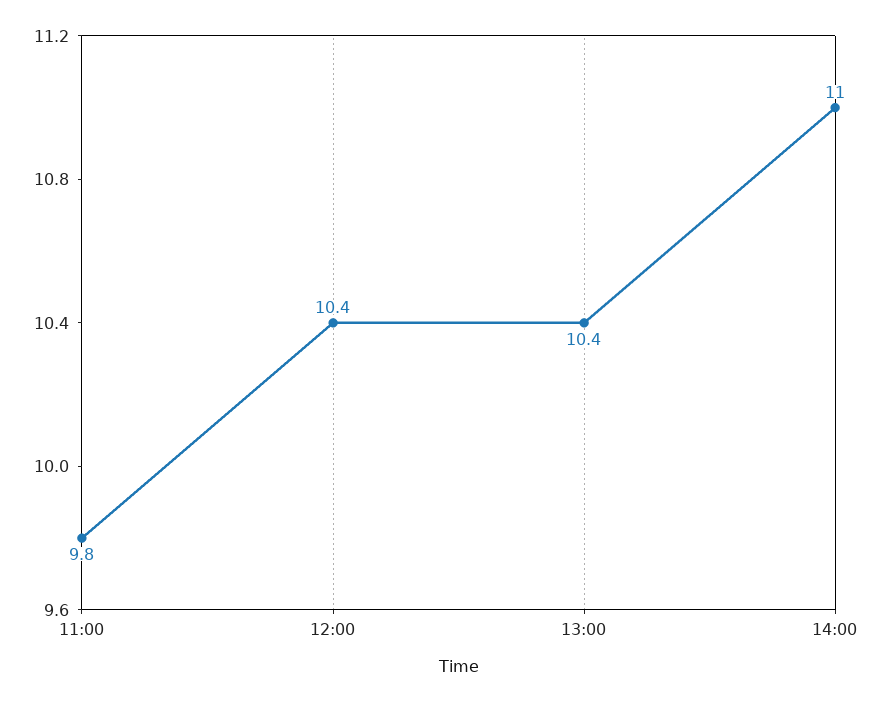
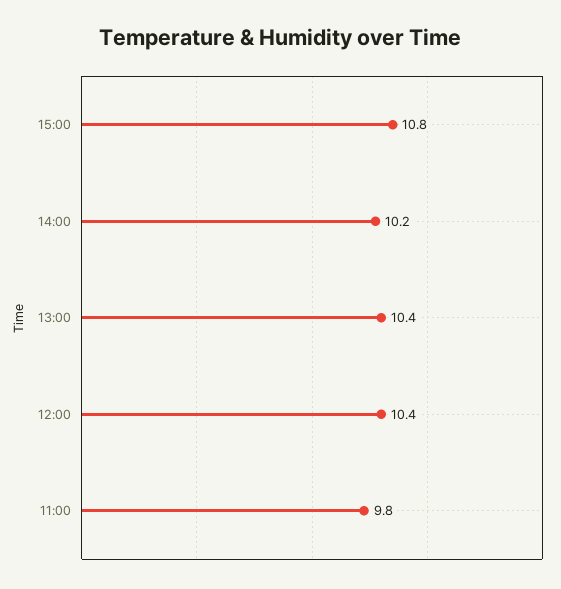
14:00: 11 -> 10.2
15:00: none -> 10.8

